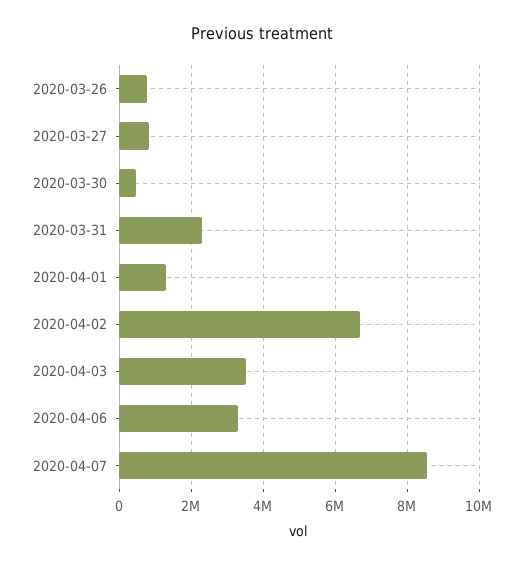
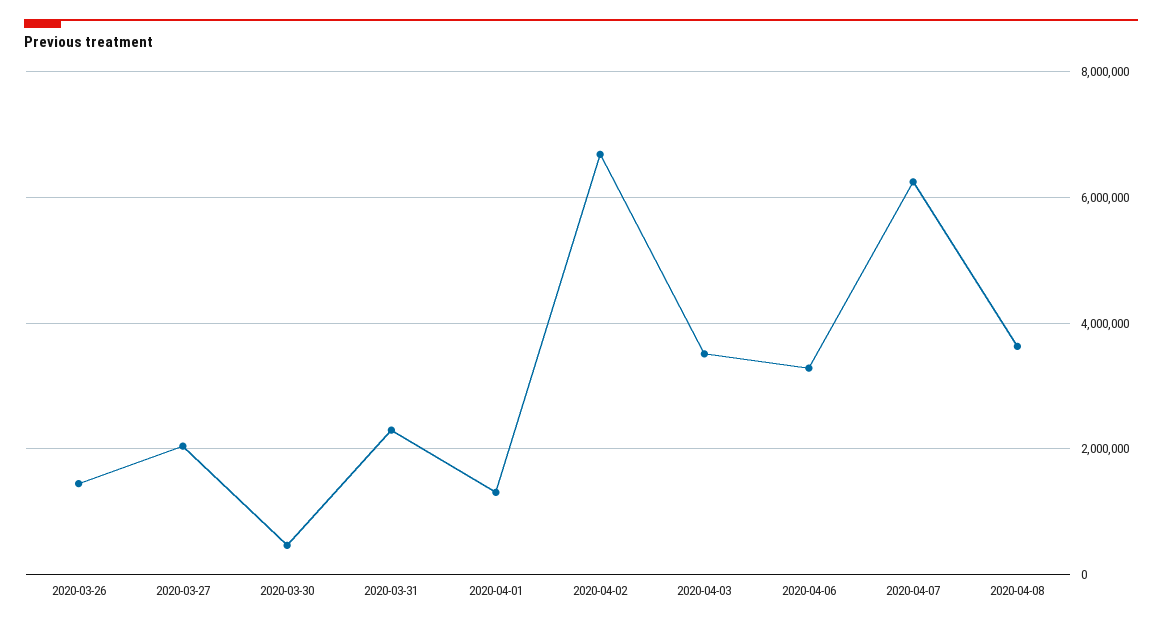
2020-03-26: 800000 -> 1400000
2020-03-27: 800000 -> 2000000
2020-04-07: 8600000 -> 6200000
2020-04-08: none -> 3600000

